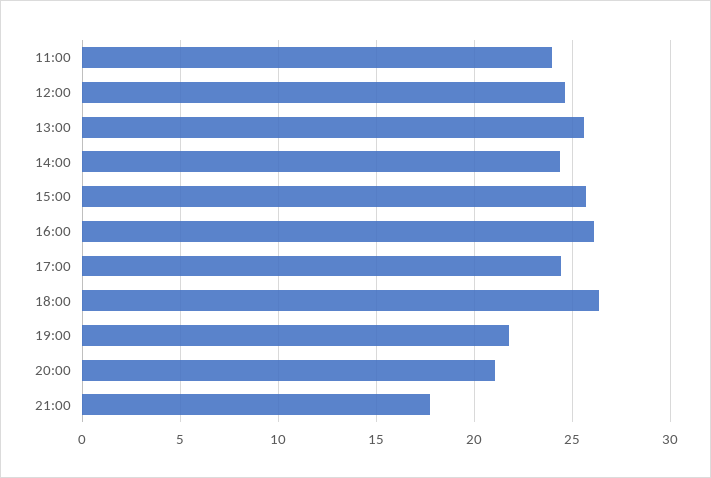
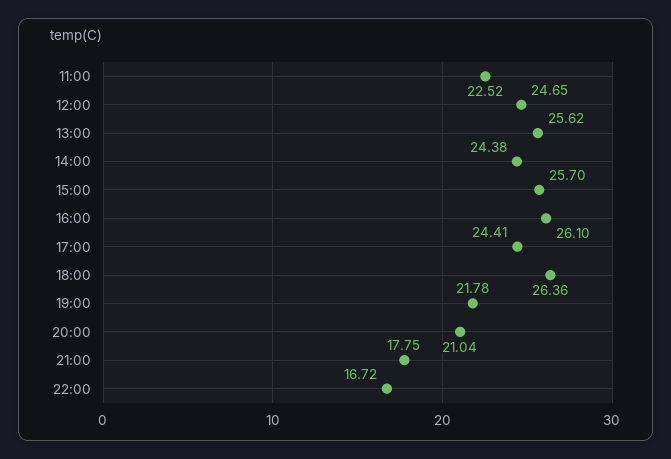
11:00: 24 -> 22.52
22:00: none -> 16.72

